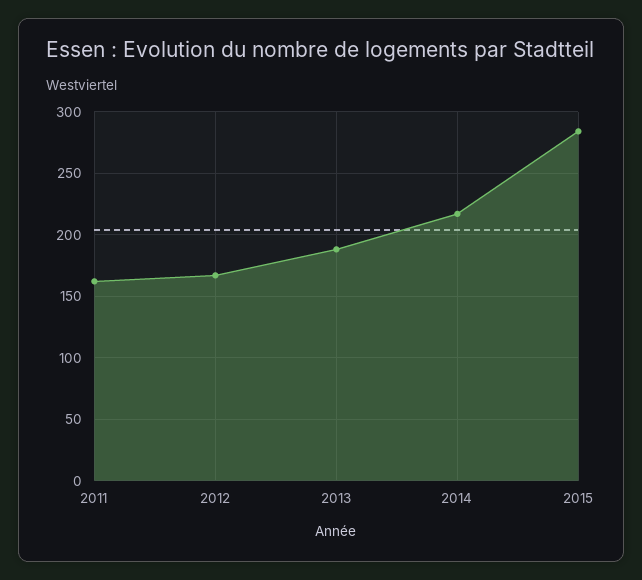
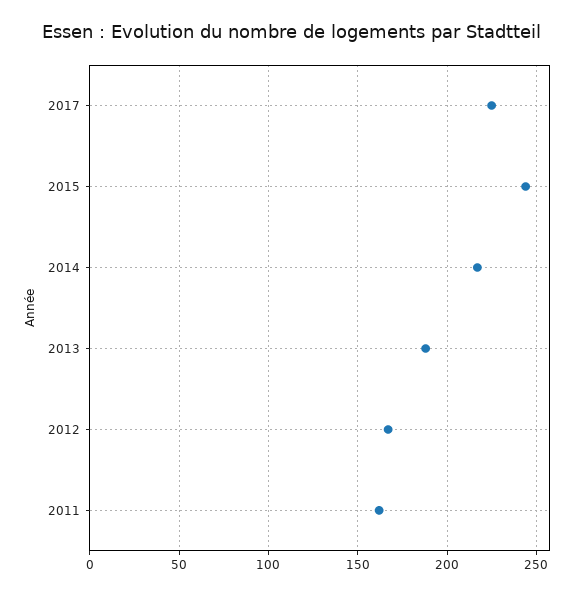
2015: 285 -> 245
2017: none -> 225

